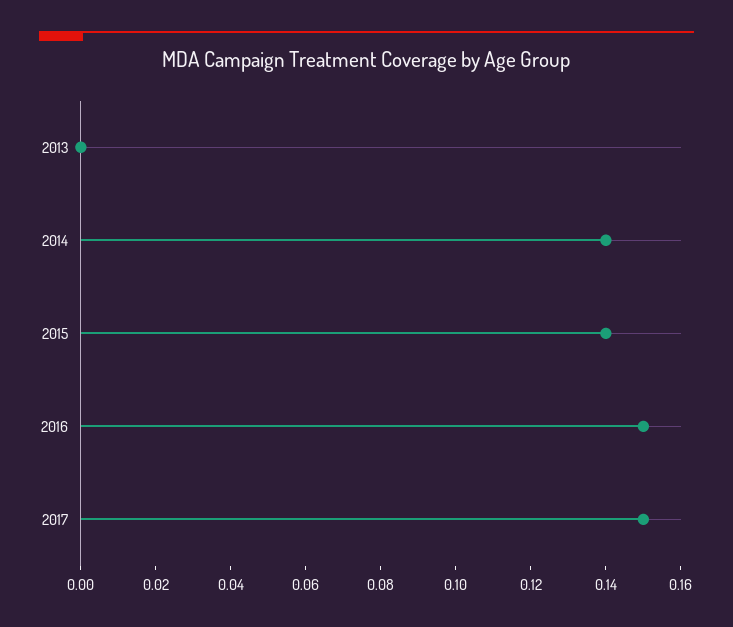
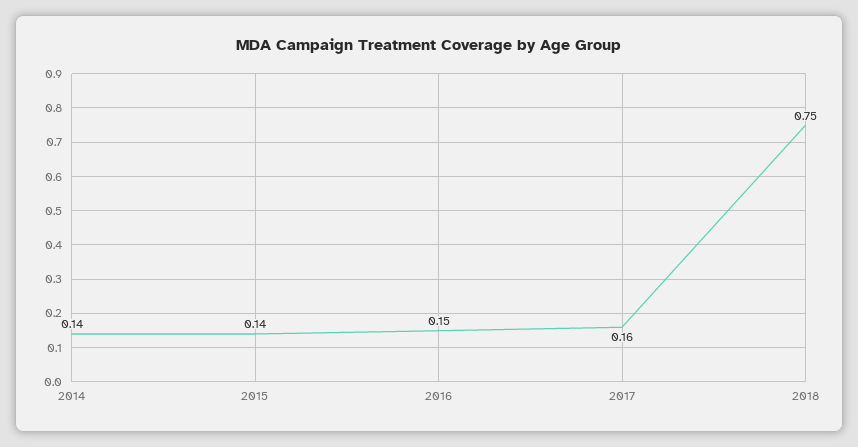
2013: 0 -> none
2017: 0.15 -> 0.16
2018: none -> 0.75

